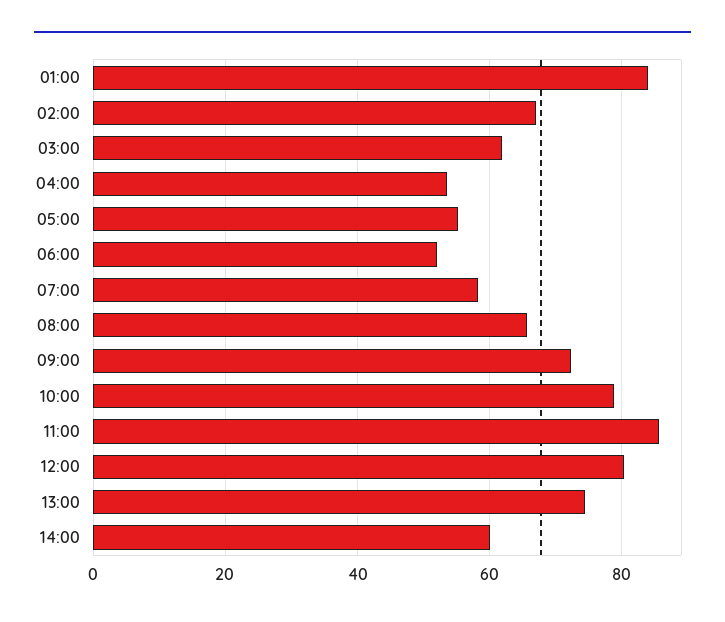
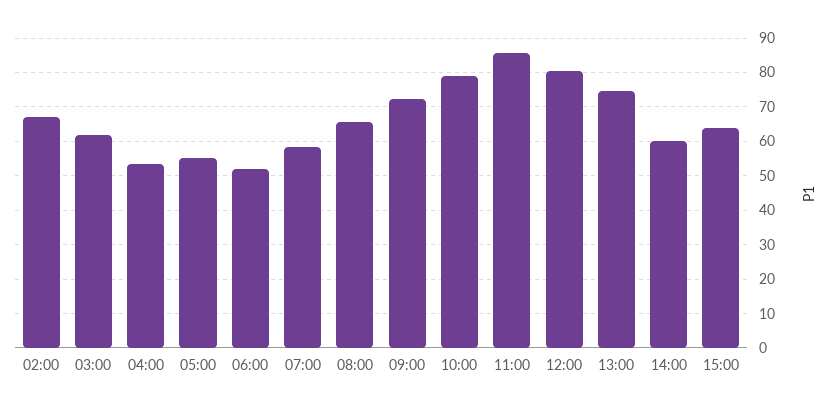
01:00: 84 -> none
15:00: none -> 64

